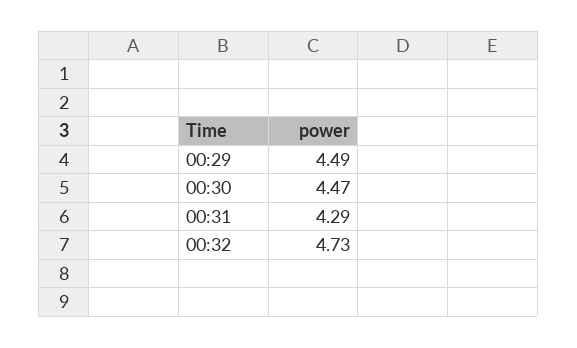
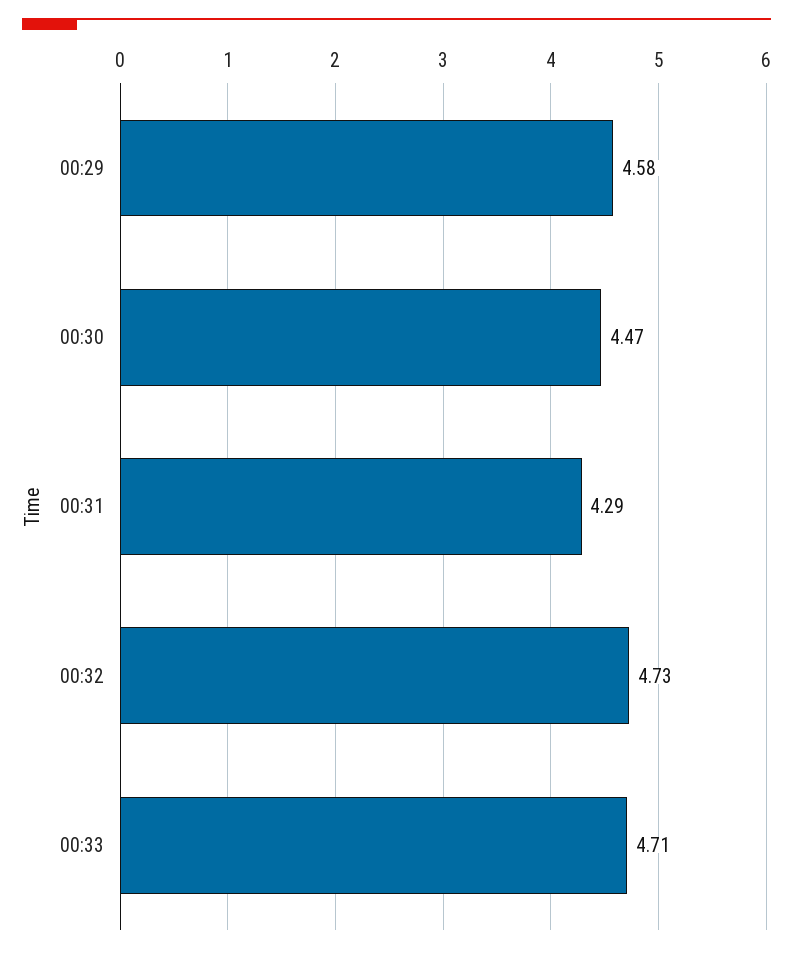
00:29: 4.49 -> 4.58
00:33: none -> 4.71

